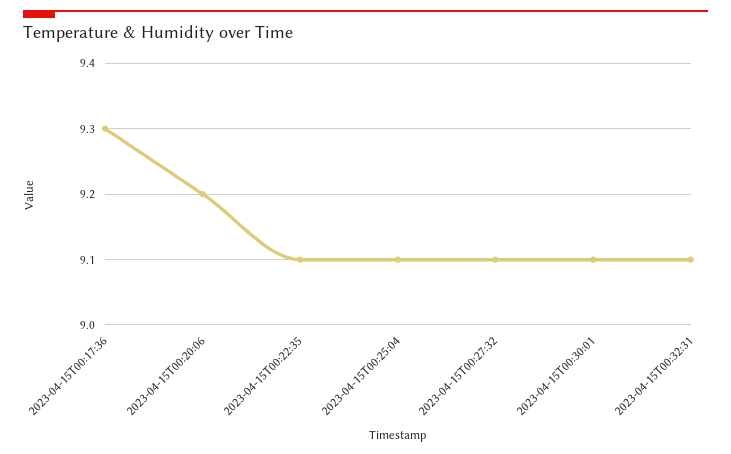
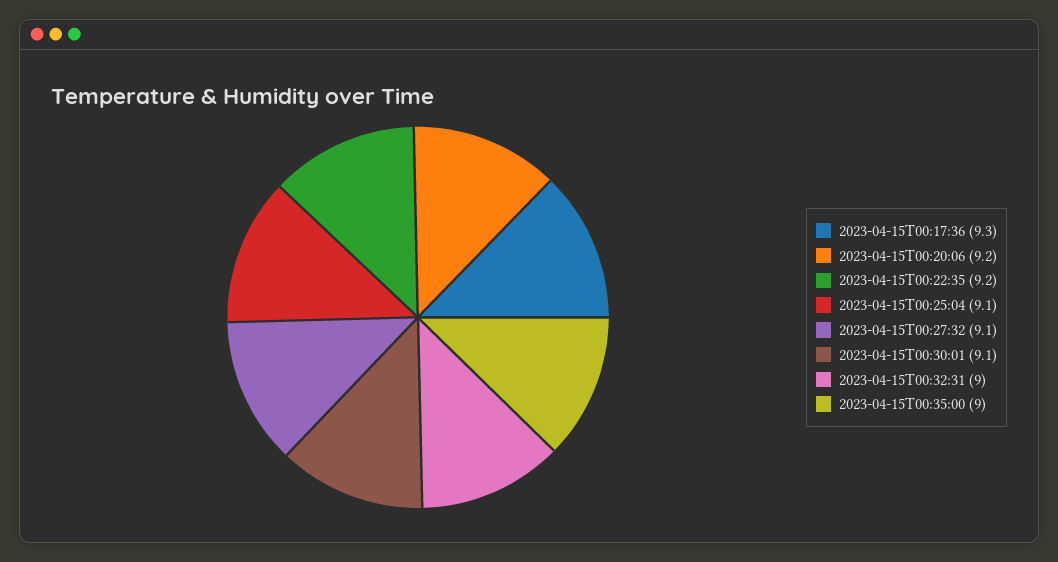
2023-04-15T00:22:35: 9.1 -> 9.2
2023-04-15T00:32:31: 9.1 -> 9
2023-04-15T00:35:00: none -> 9

